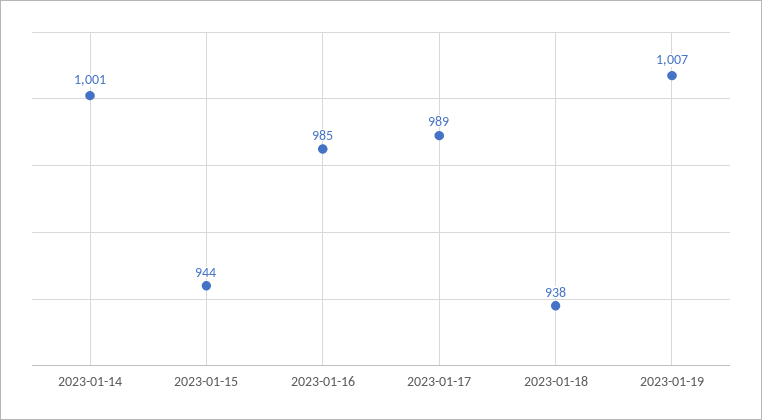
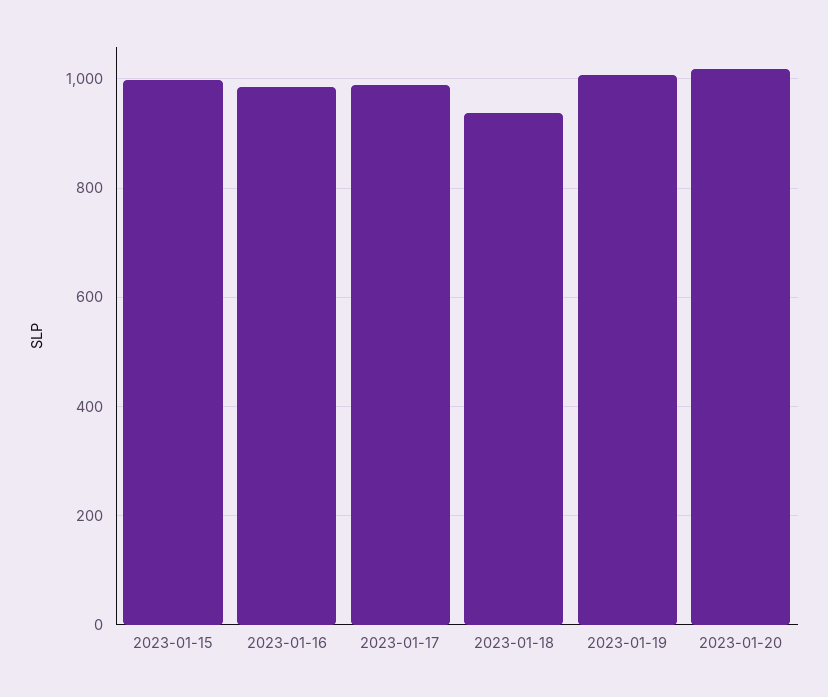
2023-01-14: 1001 -> none
2023-01-15: 944 -> 1000
2023-01-20: none -> 1020

